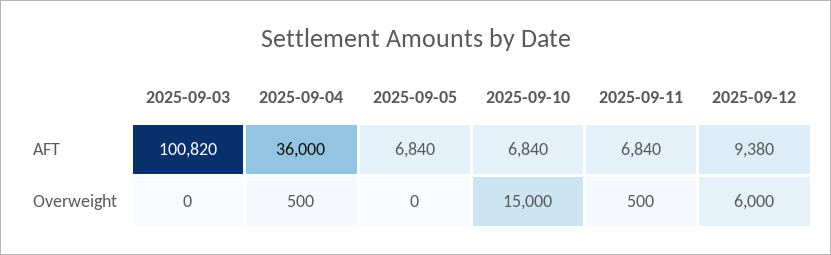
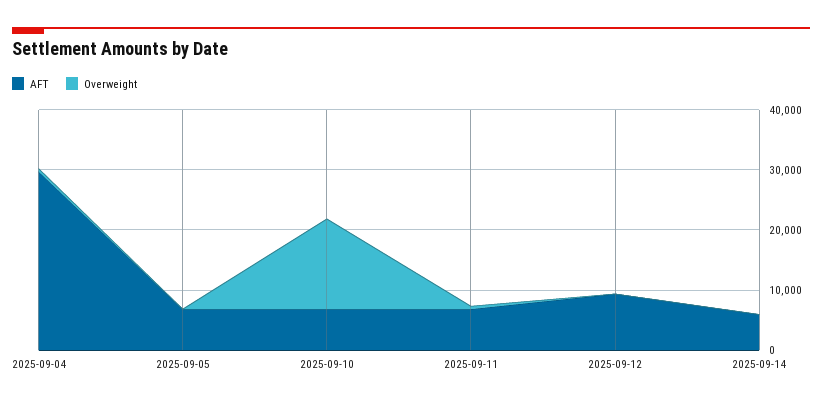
AFT, 2025-09-03: 100820 -> none
AFT, 2025-09-04: 36000 -> 30000
Overweight, 2025-09-03: 0 -> none
Overweight, 2025-09-12: 6000 -> 0
AFT, 2025-09-14: none -> 6000
Overweight, 2025-09-14: none -> 0

